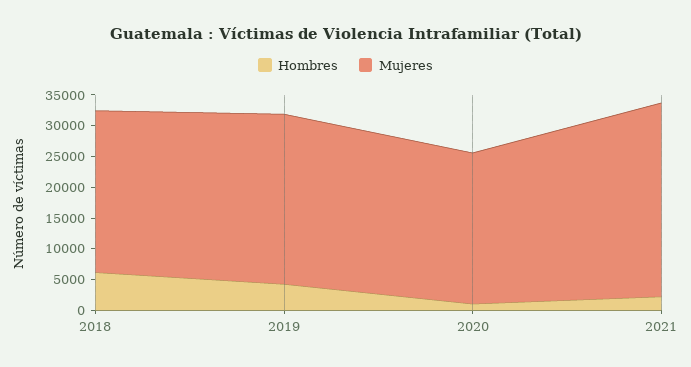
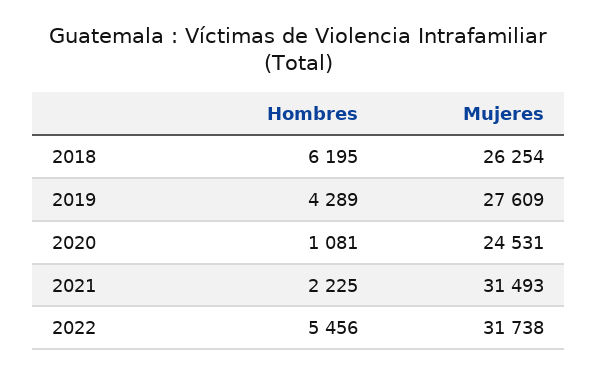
Hombres, 2022: none -> 5456
Mujeres, 2022: none -> 31738

